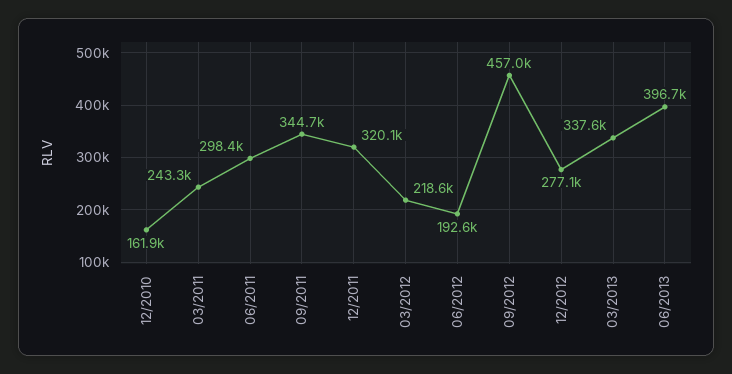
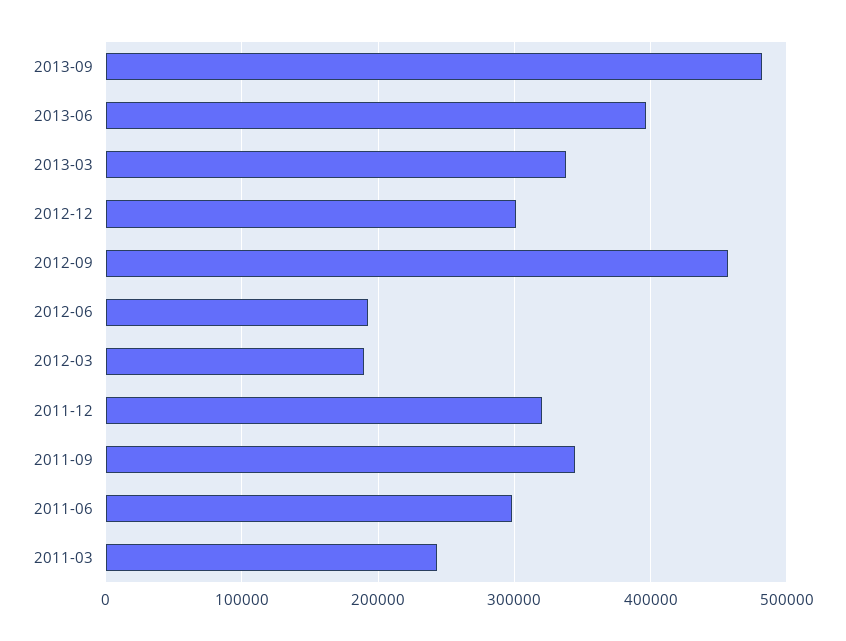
12/2010: 161900 -> none
03/2012: 218600 -> 190000
12/2012: 277100 -> 300000
2013-09: none -> 480000

